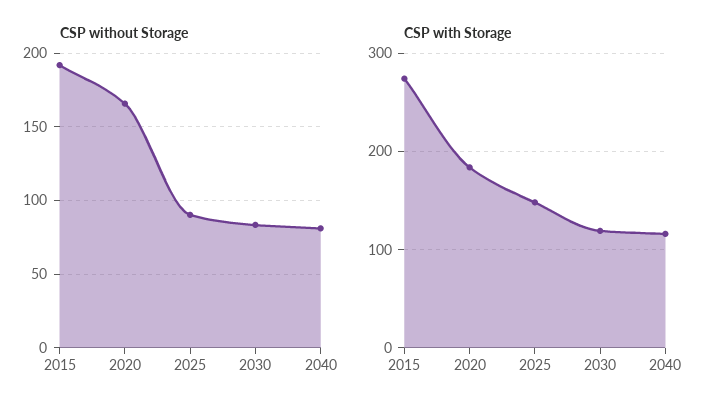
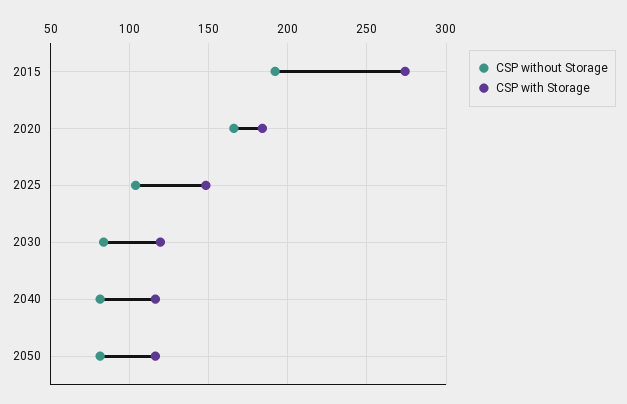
CSP without Storage, 2025: 90 -> 105
CSP without Storage, 2050: none -> 80
CSP with Storage, 2050: none -> 115

